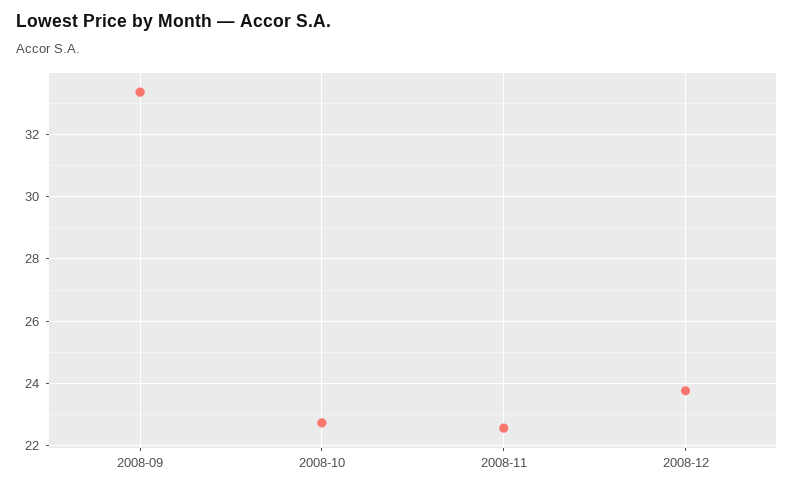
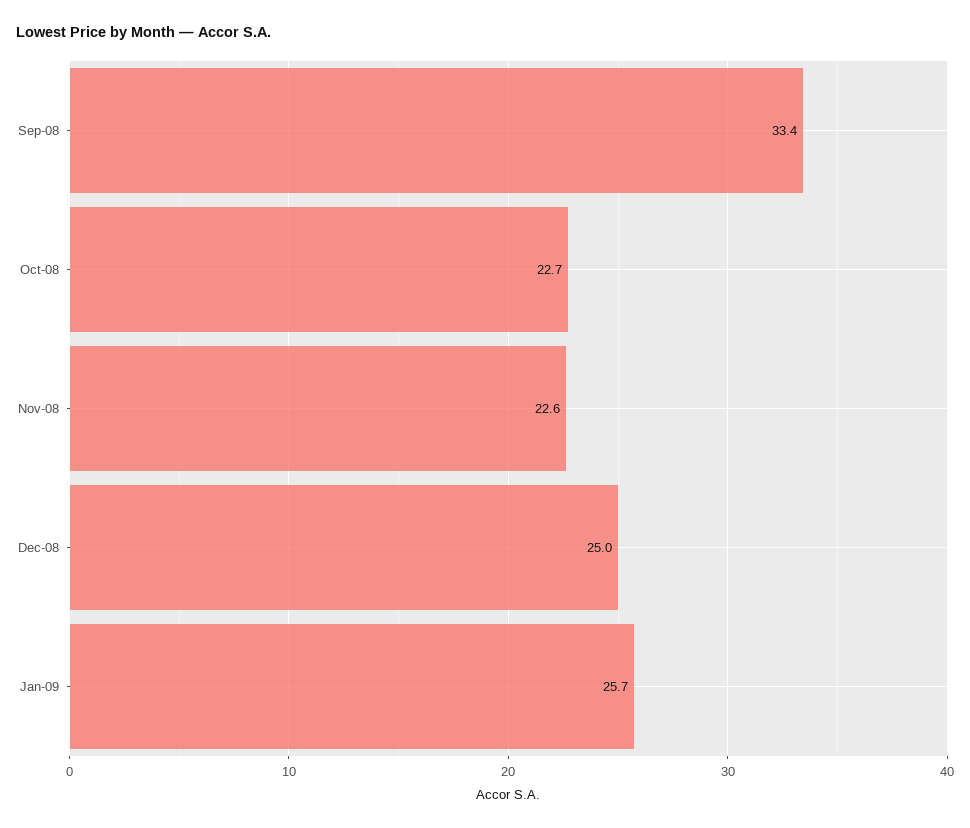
2008-12: 23.8 -> 25
Jan-09: none -> 25.7

